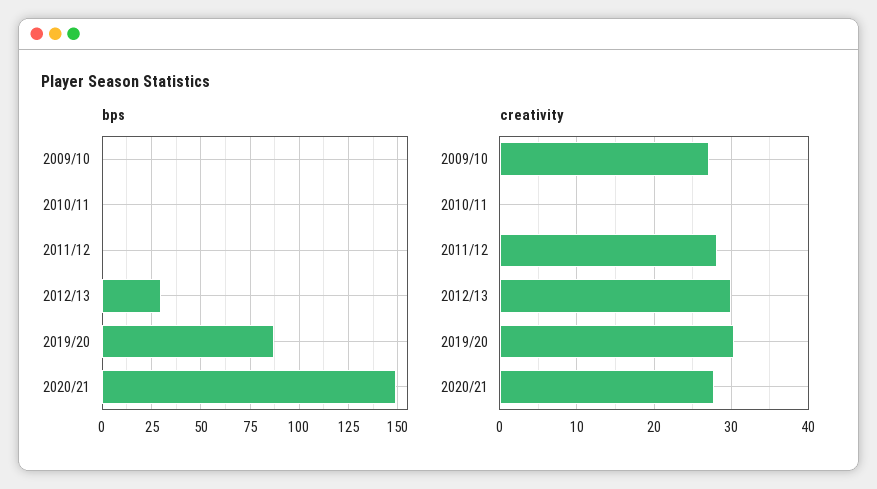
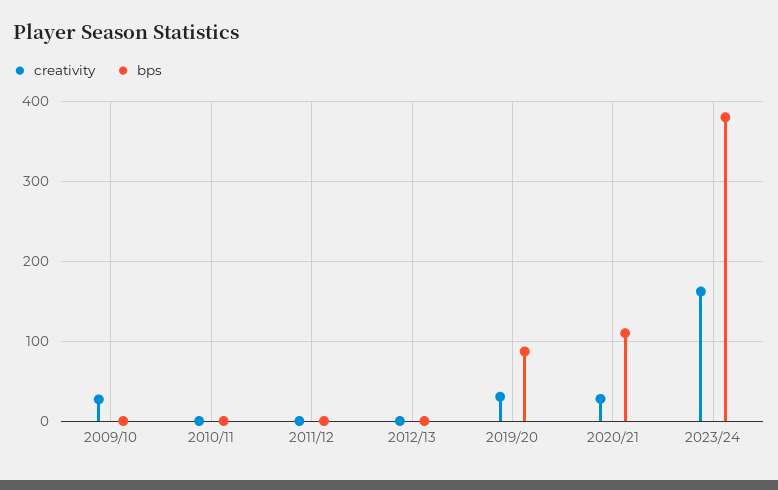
bps, 2012/13: 30 -> 0
bps, 2020/21: 150 -> 110
creativity, 2011/12: 28 -> 0
creativity, 2012/13: 30 -> 0
creativity, 2023/24: none -> 160
bps, 2023/24: none -> 380

